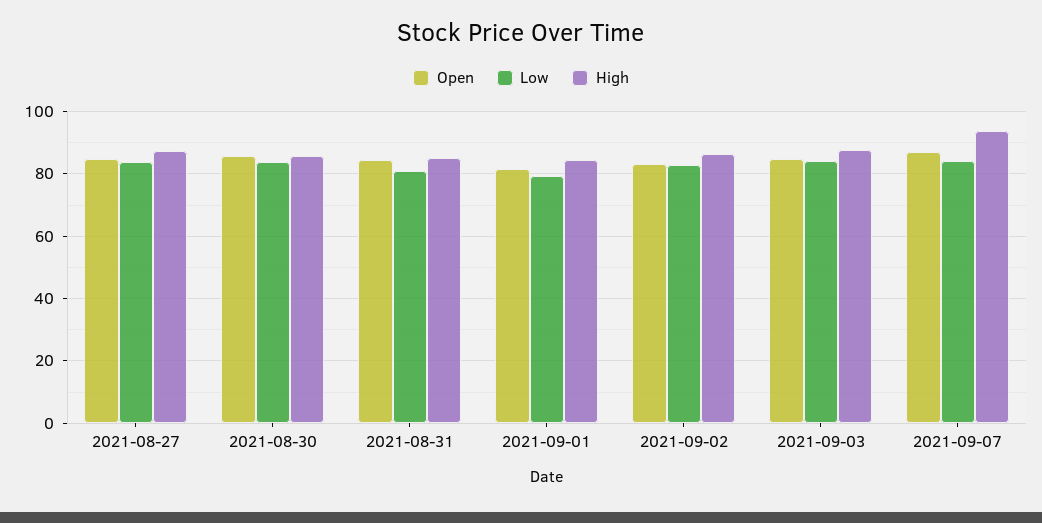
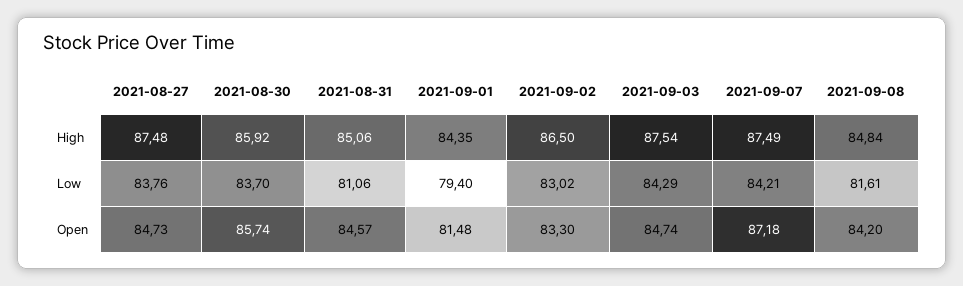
High, 2021-09-07: 94 -> 87.49
High, 2021-09-08: none -> 84.84
Low, 2021-09-08: none -> 81.61
Open, 2021-09-08: none -> 84.2

